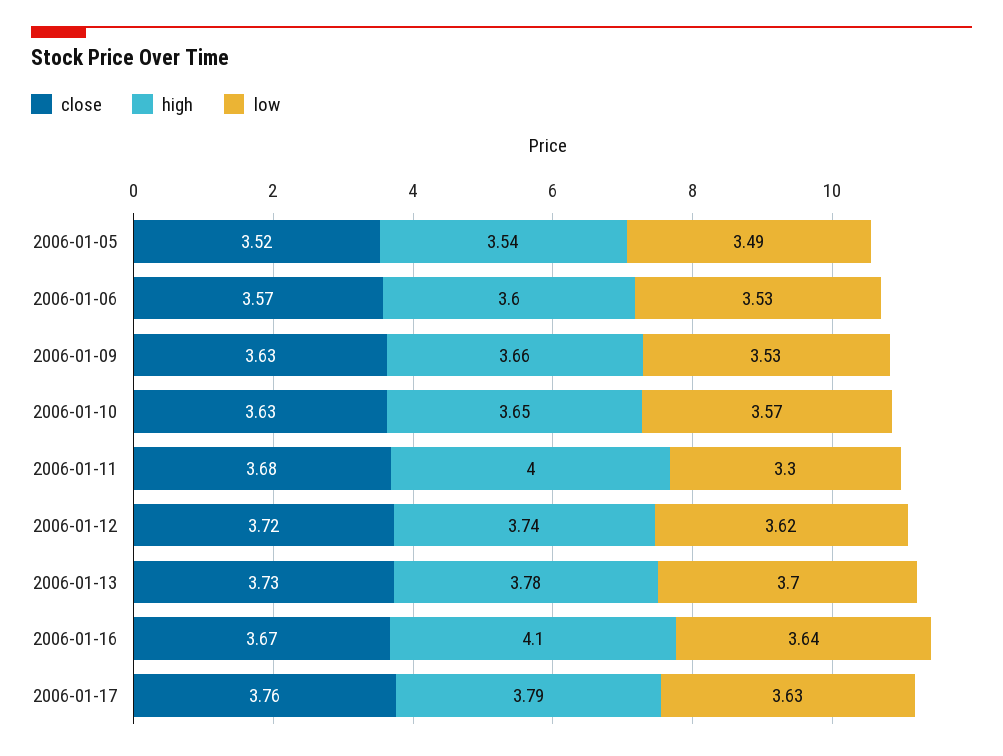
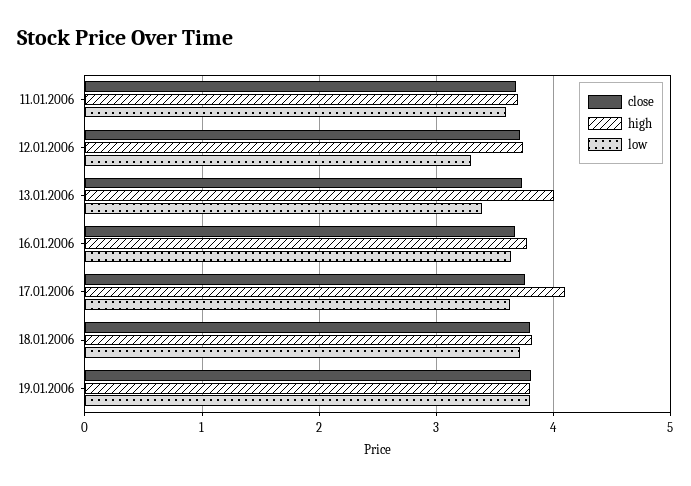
close, 2006-01-05: 3.52 -> none
high, 2006-01-05: 3.54 -> none
low, 2006-01-05: 3.49 -> none
close, 2006-01-06: 3.57 -> none
high, 2006-01-06: 3.6 -> none
low, 2006-01-06: 3.53 -> none
close, 2006-01-09: 3.63 -> none
high, 2006-01-09: 3.66 -> none
low, 2006-01-09: 3.53 -> none
close, 2006-01-10: 3.63 -> none
high, 2006-01-10: 3.65 -> none
low, 2006-01-10: 3.57 -> none
high, 2006-01-11: 4 -> 3.7
low, 2006-01-11: 3.3 -> 3.6
low, 2006-01-12: 3.62 -> 3.3
high, 2006-01-13: 3.78 -> 4
low, 2006-01-13: 3.7 -> 3.4
high, 2006-01-16: 4.1 -> 3.8
high, 2006-01-17: 3.79 -> 4.1
close, 18.01.2006: none -> 3.8
high, 18.01.2006: none -> 3.8
low, 18.01.2006: none -> 3.7
close, 19.01.2006: none -> 3.8
high, 19.01.2006: none -> 3.8
low, 19.01.2006: none -> 3.8

